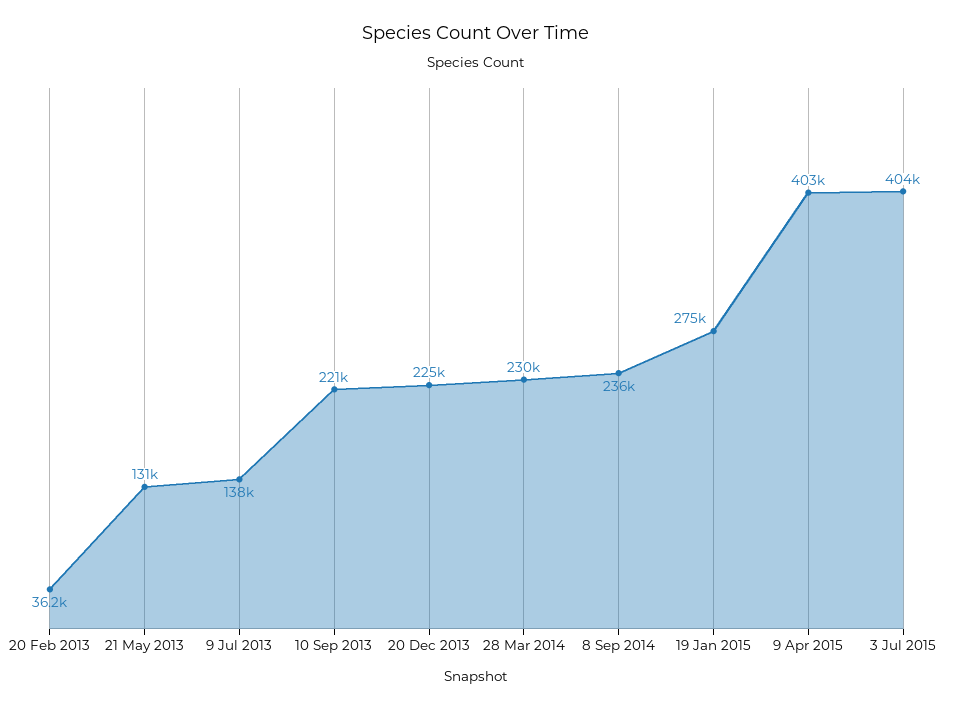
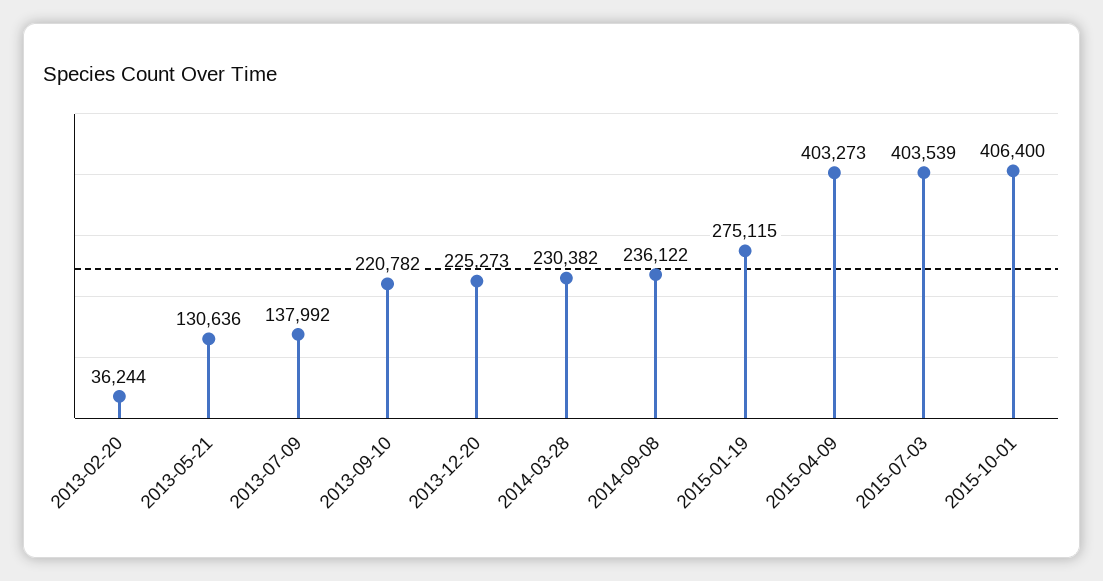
2015-10-01: none -> 406400

